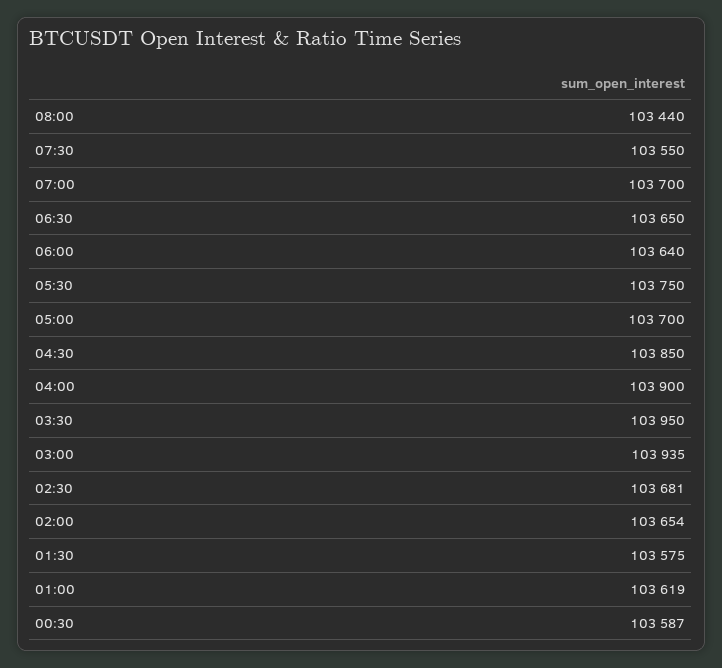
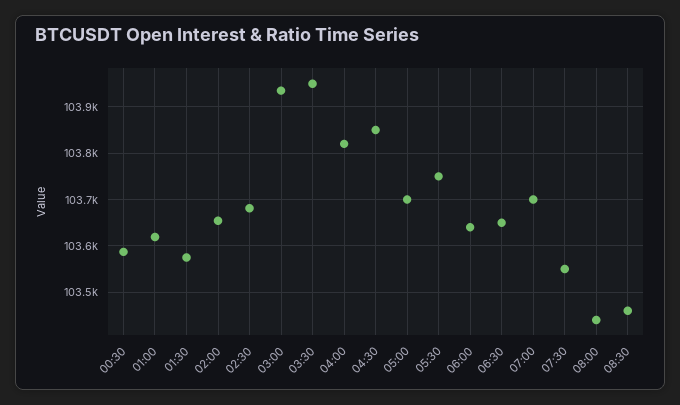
04:00: 103900 -> 103820
08:30: none -> 103460

